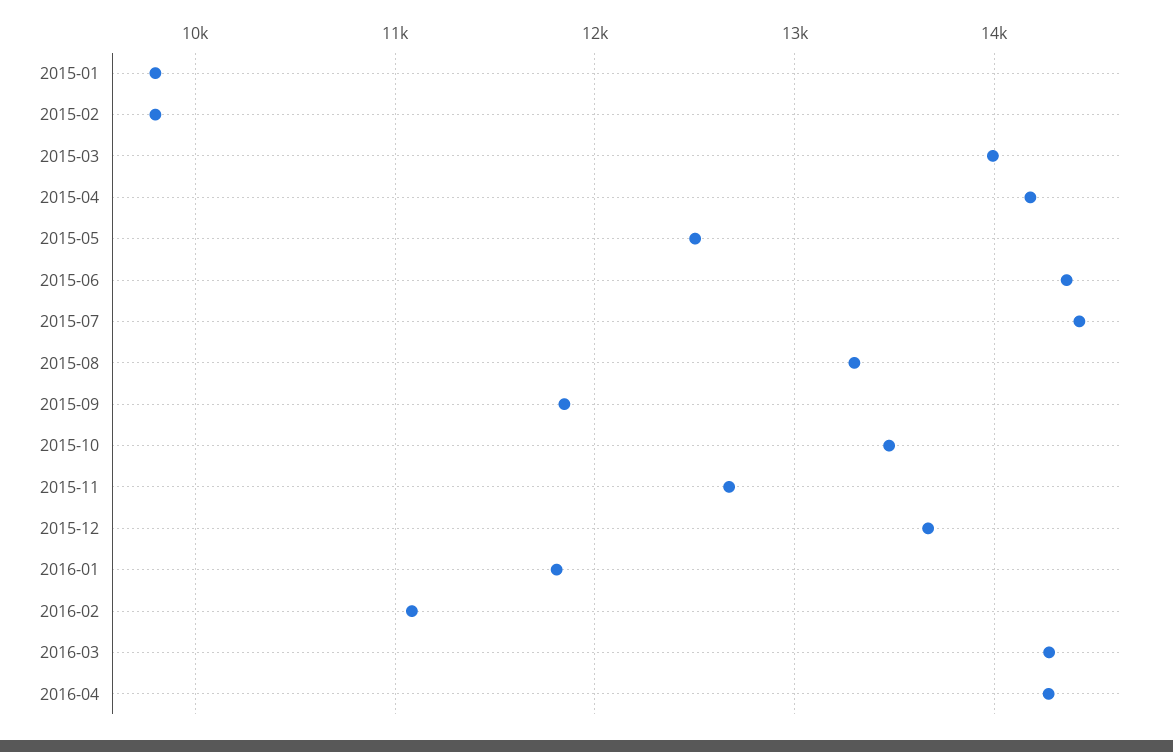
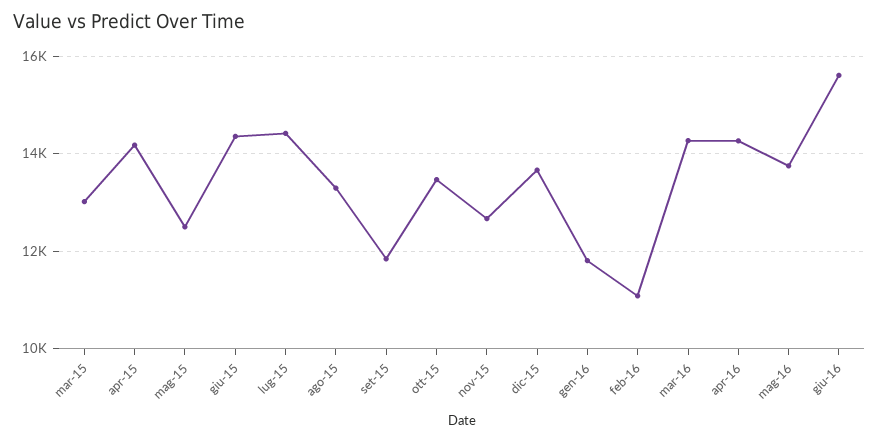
2015-01: 9800 -> none
2015-02: 9800 -> none
2015-03: 14000 -> 13000
mag-16: none -> 13800
giu-16: none -> 15600

